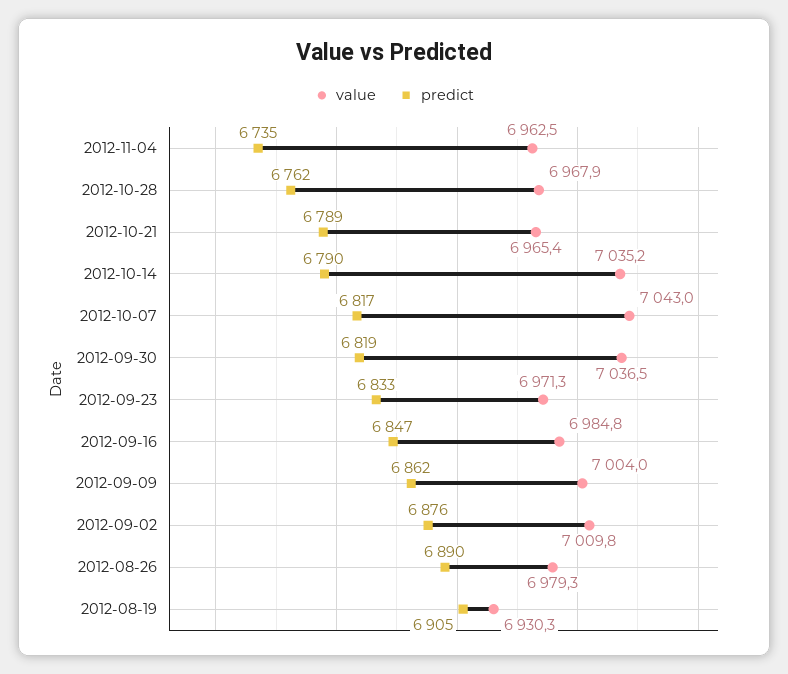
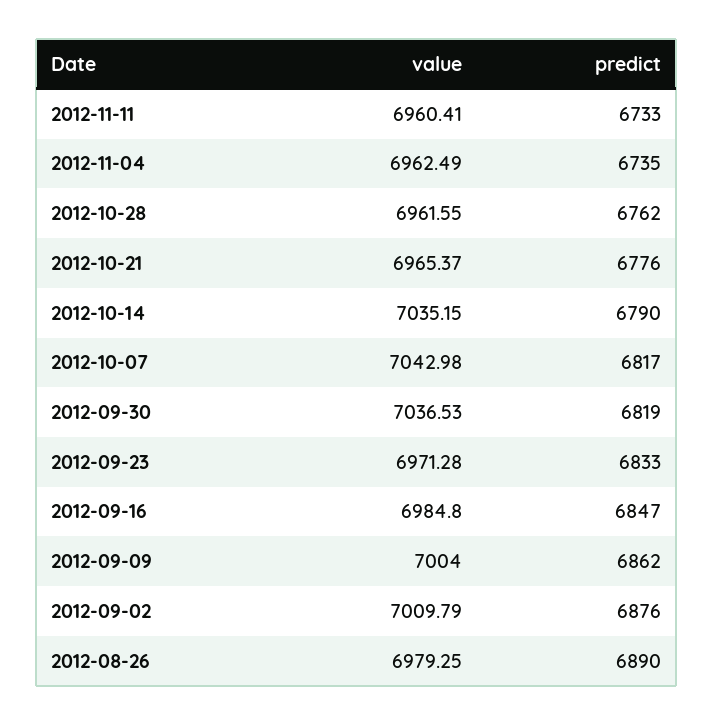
value, 2012-10-28: 6967.9 -> 6961.55
predict, 2012-10-21: 6789 -> 6776
value, 2012-08-19: 6930.3 -> none
predict, 2012-08-19: 6905 -> none
value, 2012-11-11: none -> 6960.41
predict, 2012-11-11: none -> 6733

